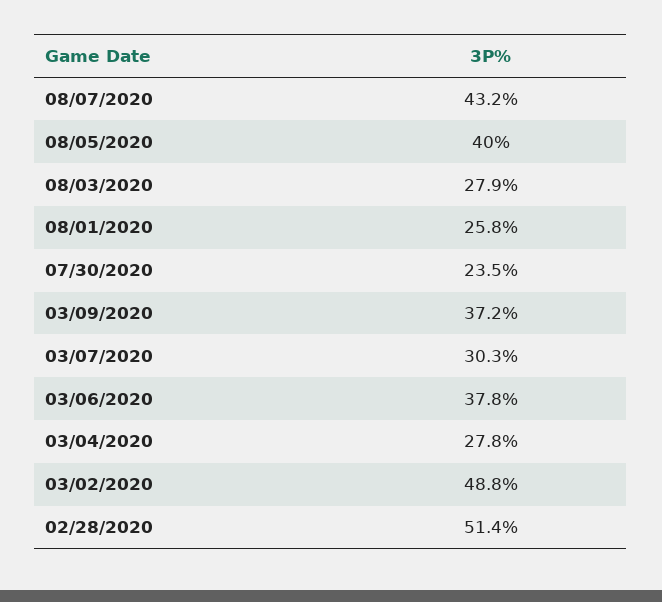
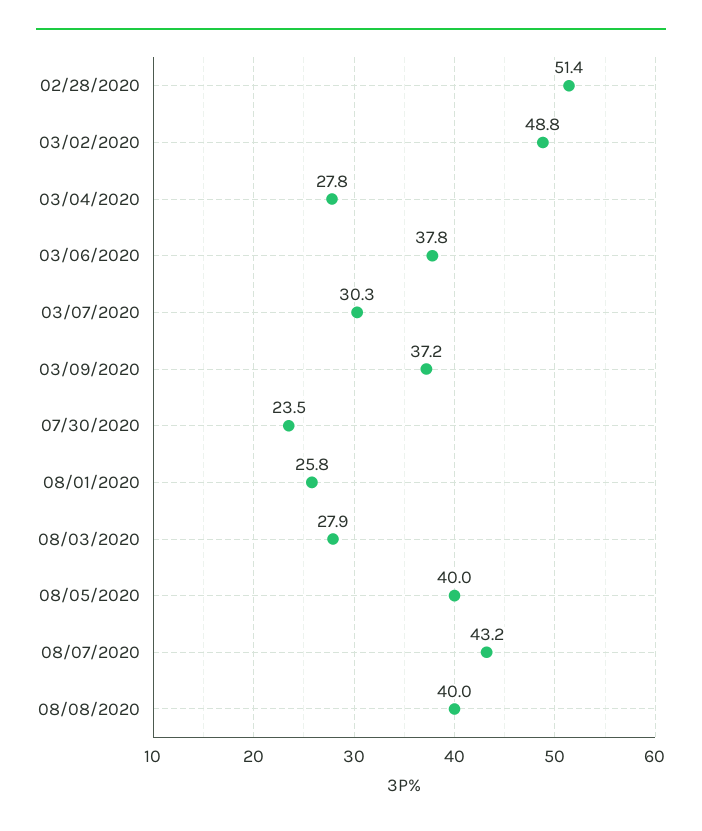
08/08/2020: none -> 40

